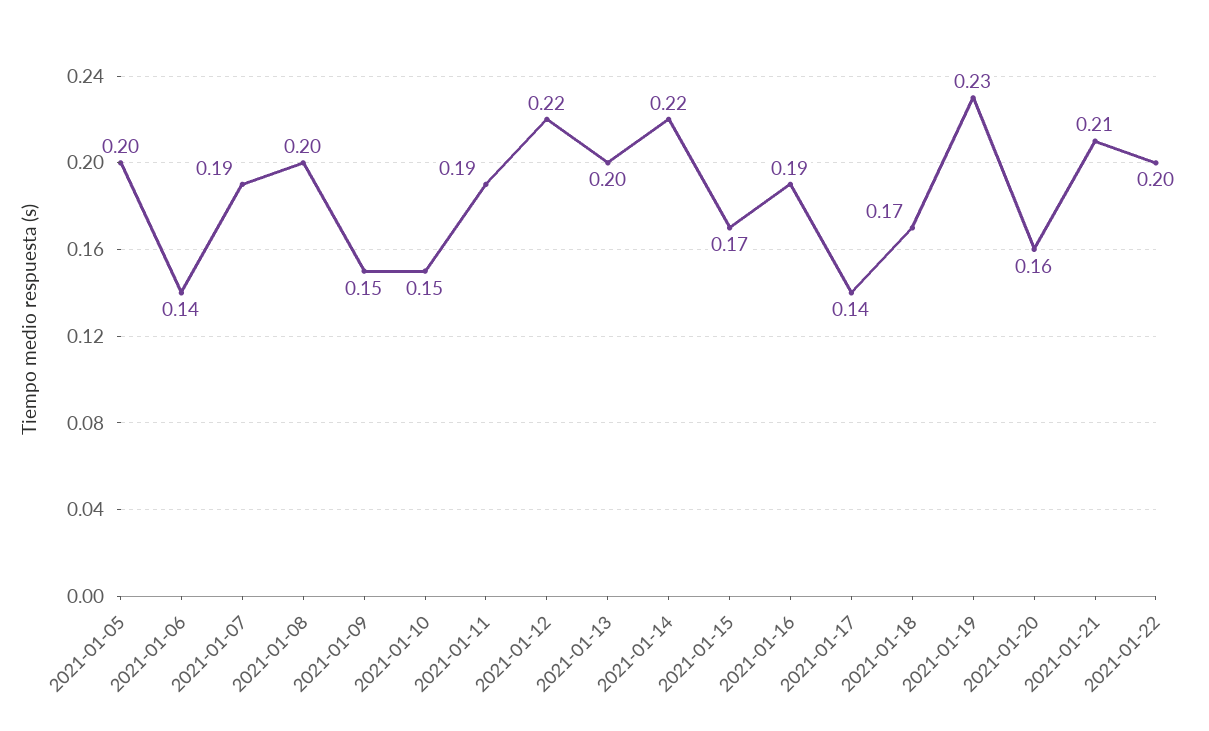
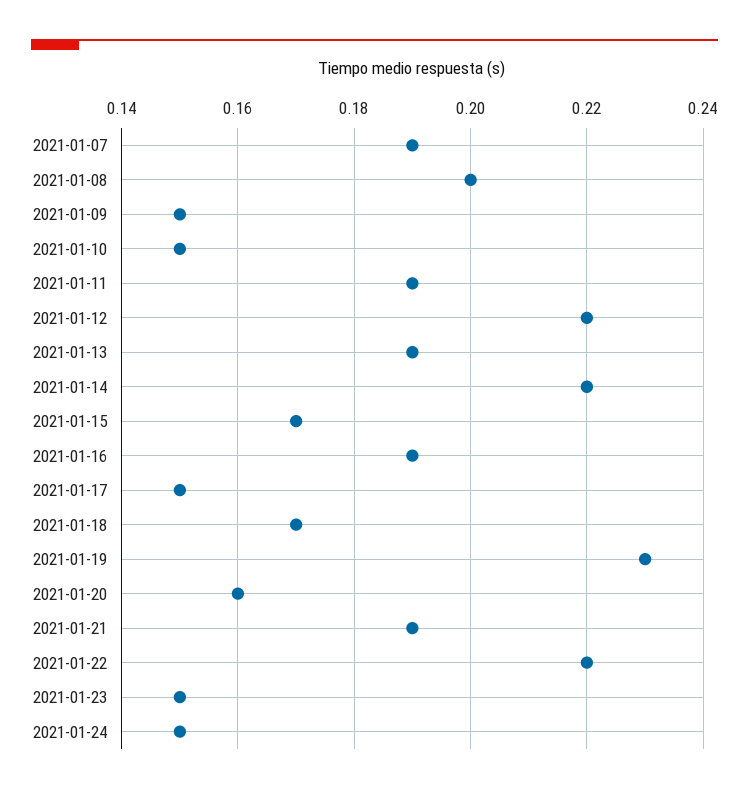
2021-01-05: 0.2 -> none
2021-01-06: 0.14 -> none
2021-01-13: 0.2 -> 0.19
2021-01-17: 0.14 -> 0.15
2021-01-21: 0.21 -> 0.19
2021-01-22: 0.2 -> 0.22
2021-01-23: none -> 0.15
2021-01-24: none -> 0.15

